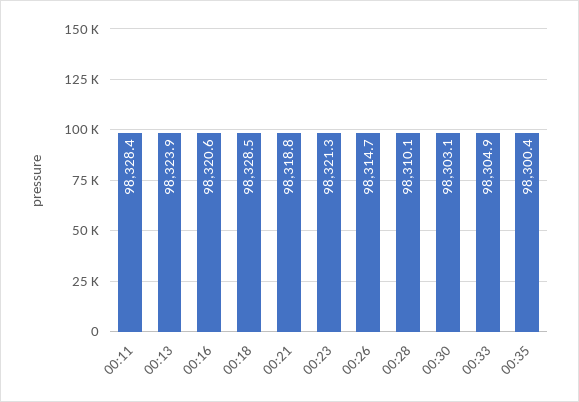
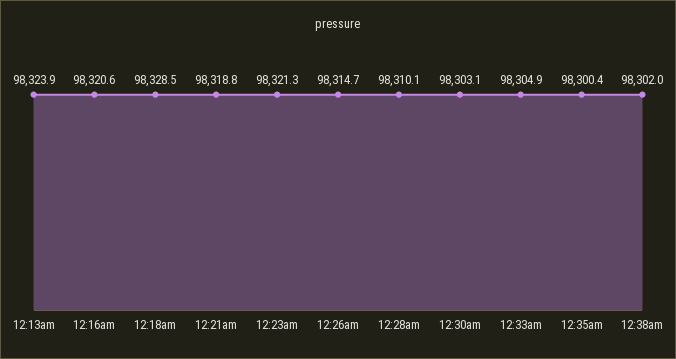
00:11: 98328.4 -> none
12:38am: none -> 98302

